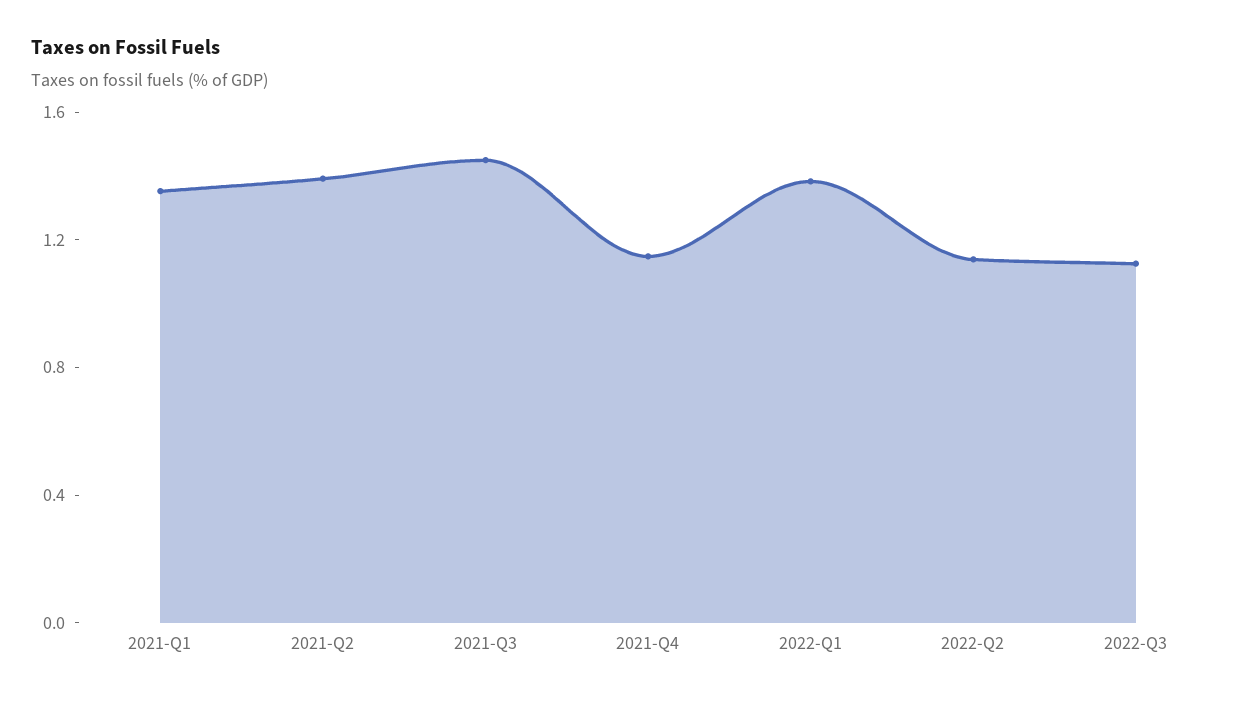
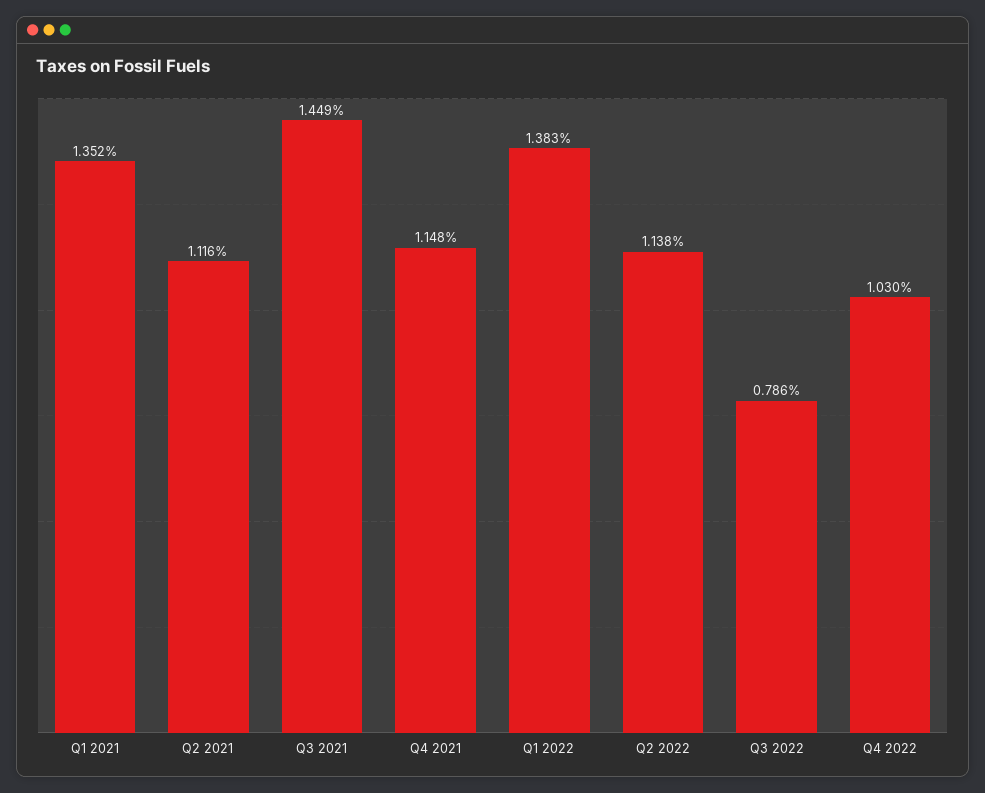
2021-Q2: 1.4 -> 1.116
2022-Q3: 1.1 -> 0.786
Q4 2022: none -> 1.03

